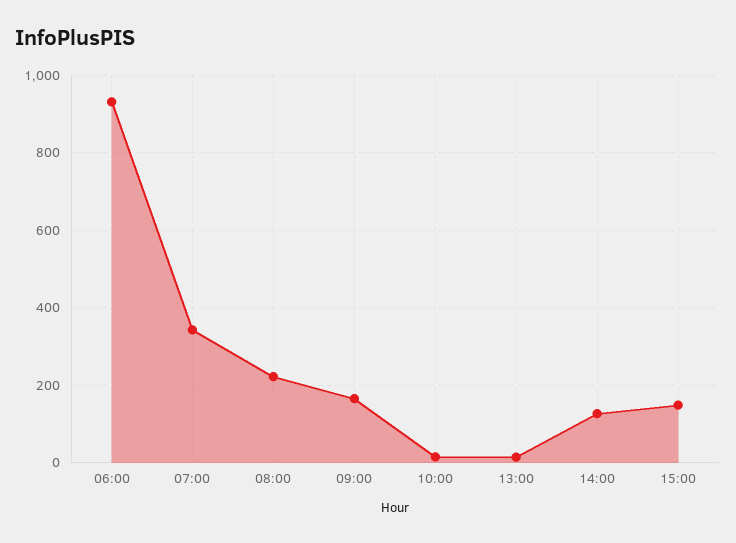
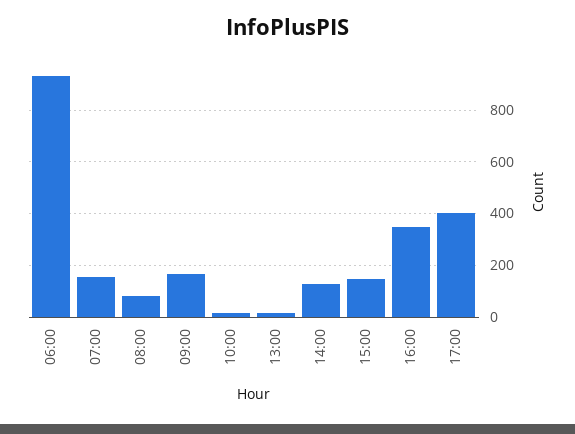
07:00: 340 -> 150
08:00: 220 -> 75
16:00: none -> 350
17:00: none -> 400

